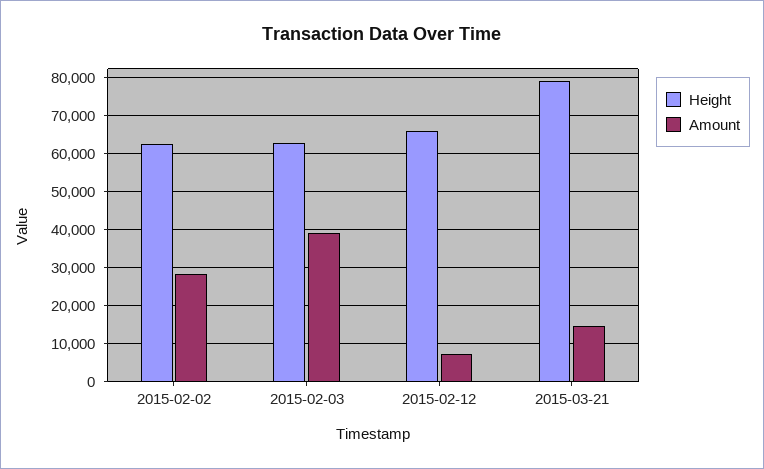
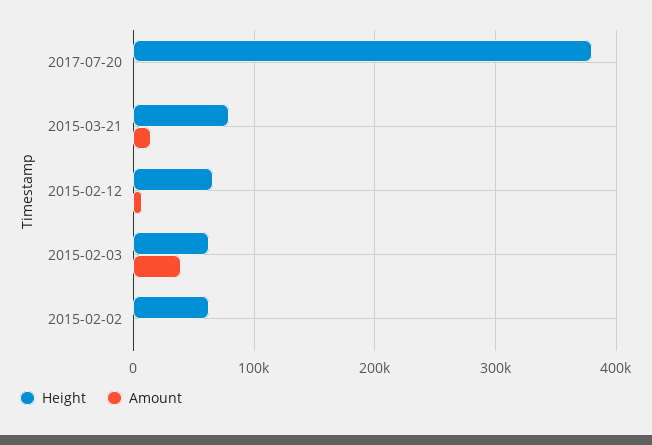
Amount, 2015-02-02: 28000 -> 0
Height, 2017-07-20: none -> 380000
Amount, 2017-07-20: none -> 0

